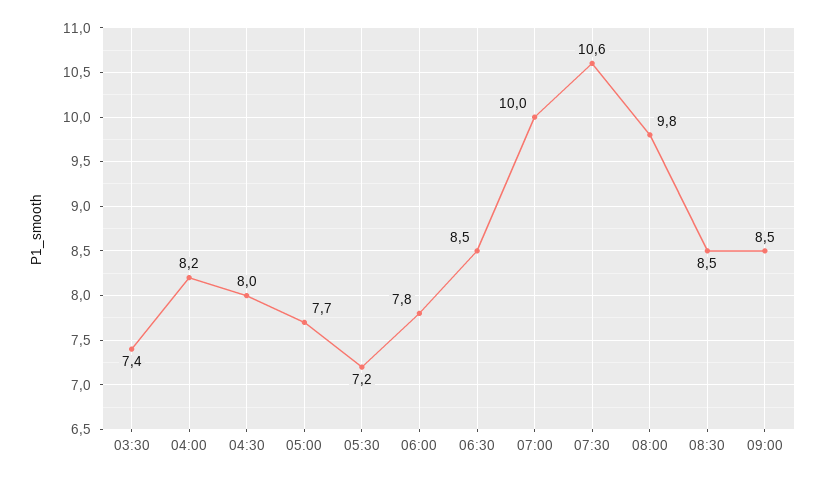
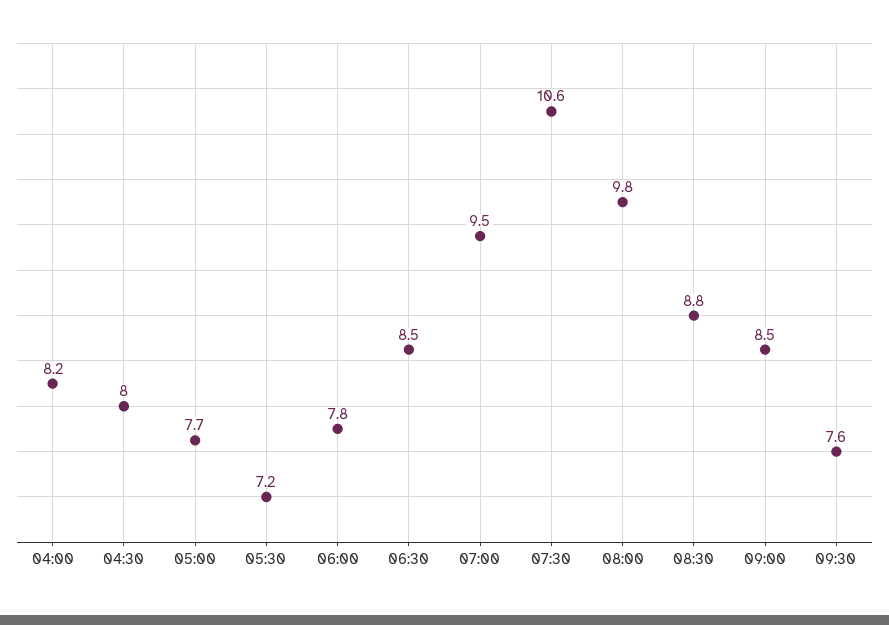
03:30: 7.4 -> none
07:00: 10 -> 9.5
08:30: 8.5 -> 8.8
09:30: none -> 7.6

